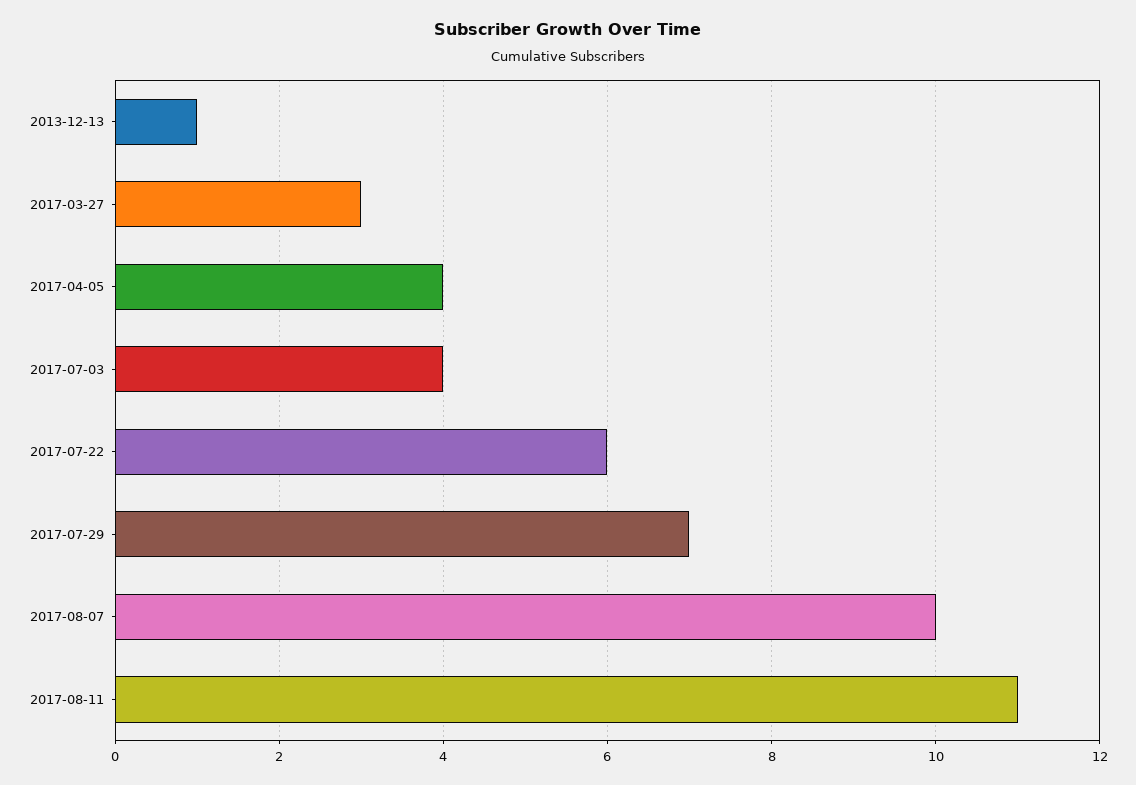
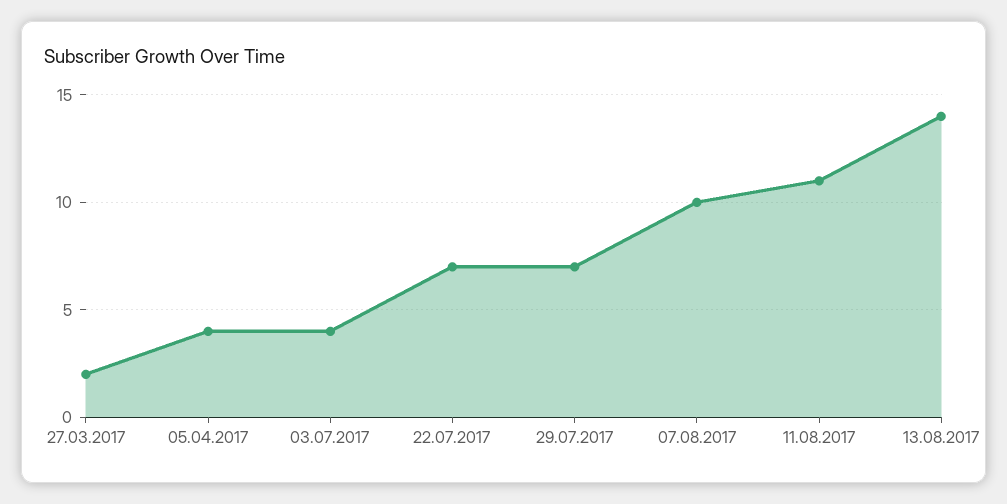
2013-12-13: 1 -> none
2017-03-27: 3 -> 2
2017-07-22: 6 -> 7
13.08.2017: none -> 14

